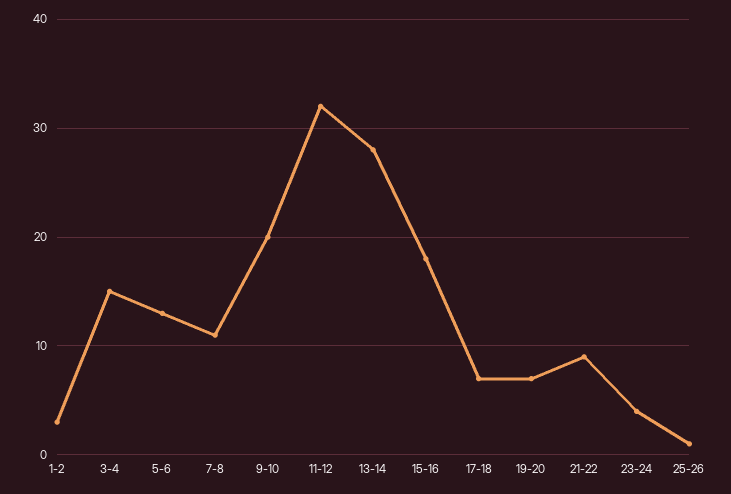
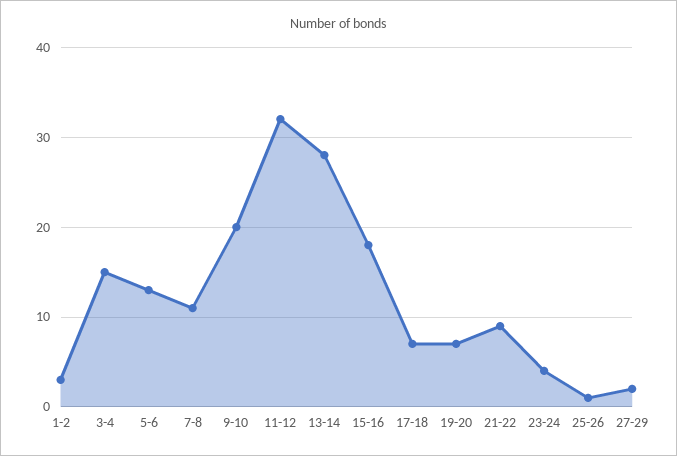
27-29: none -> 2

